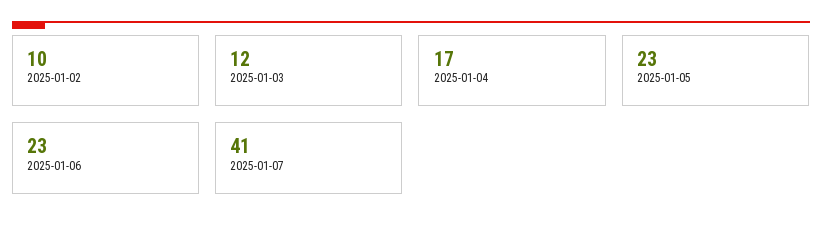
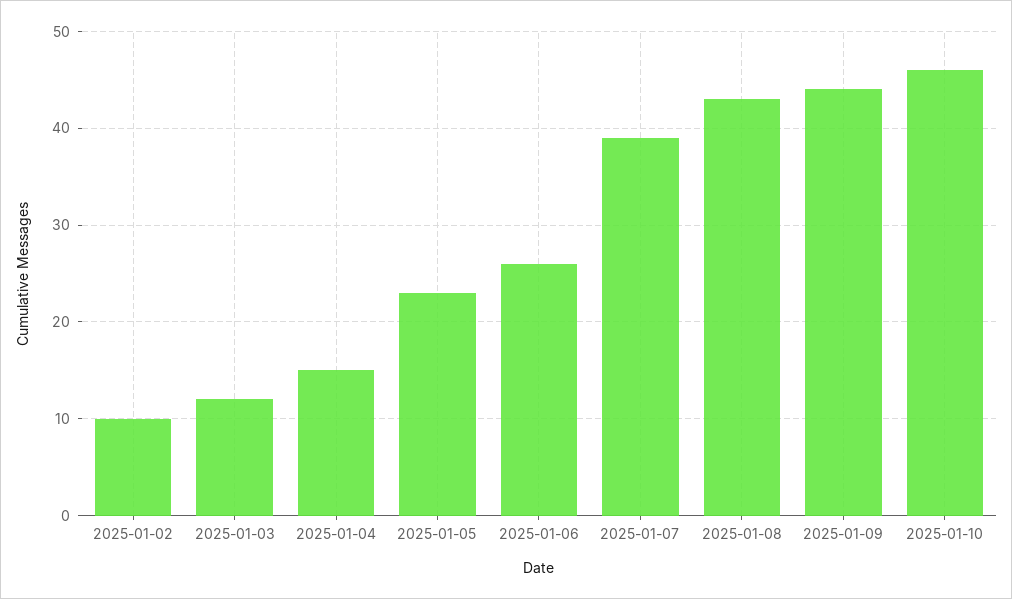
2025-01-04: 17 -> 15
2025-01-06: 23 -> 26
2025-01-07: 41 -> 39
2025-01-08: none -> 43
2025-01-09: none -> 44
2025-01-10: none -> 46

